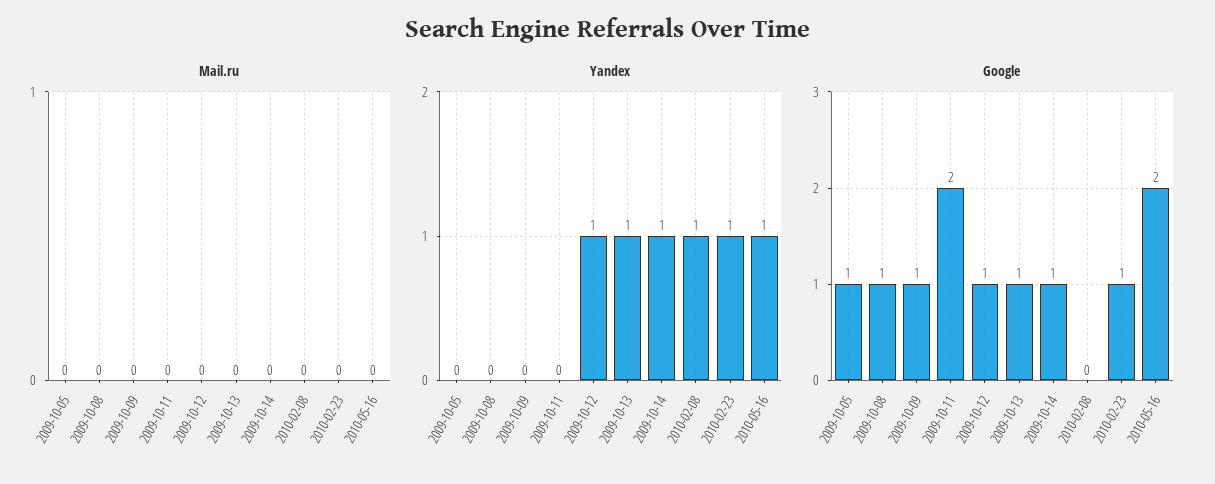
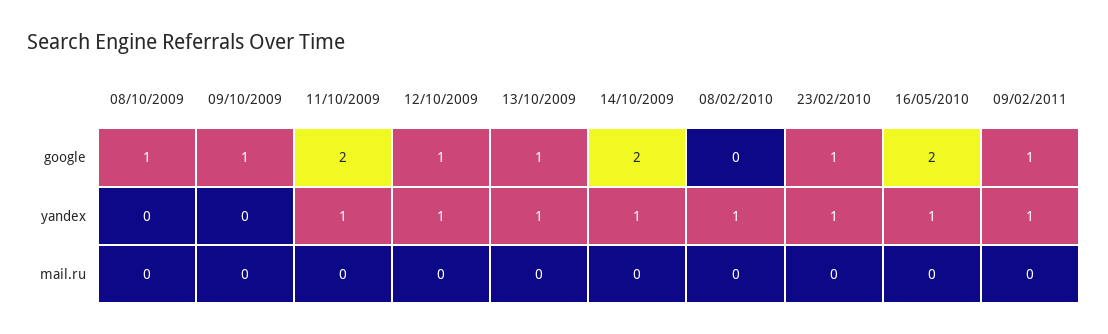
Mail.ru, 2009-10-05: 0 -> none
Yandex, 2009-10-05: 0 -> none
Yandex, 2009-10-11: 0 -> 1
Google, 2009-10-05: 1 -> none
Google, 2009-10-14: 1 -> 2
Google, 09/02/2011: none -> 1
Yandex, 09/02/2011: none -> 1
Mail.ru, 09/02/2011: none -> 0

